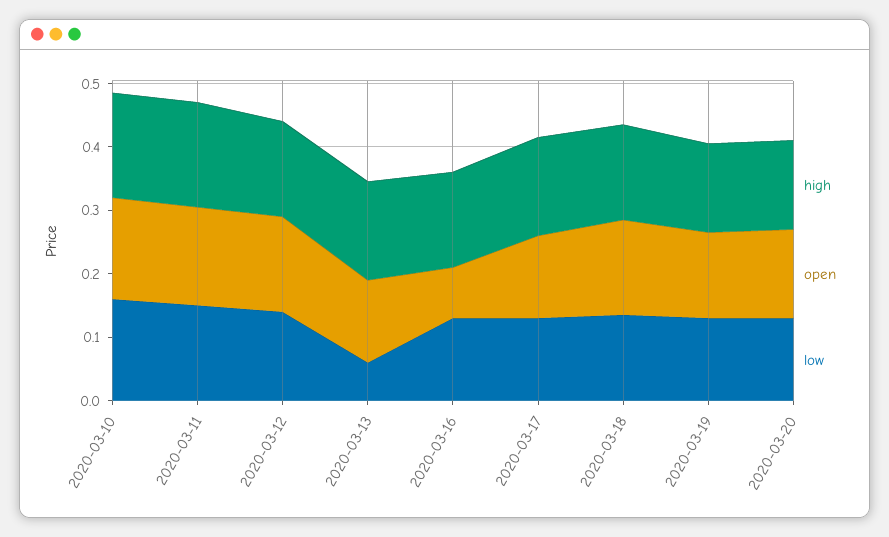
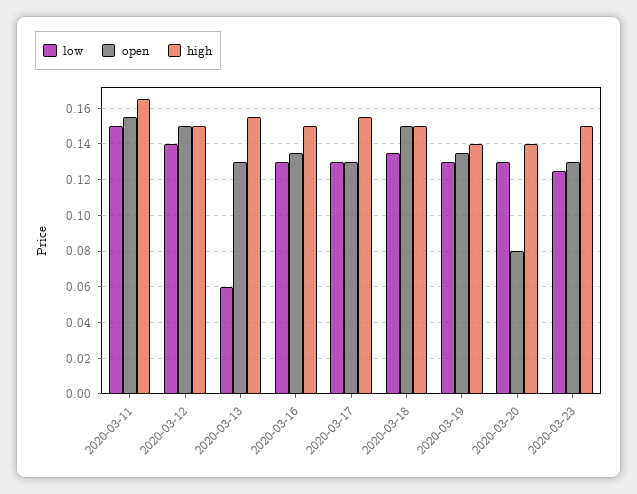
high, 2020-03-10: 0.16 -> none
open, 2020-03-10: 0.16 -> none
low, 2020-03-10: 0.16 -> none
open, 2020-03-16: 0.08 -> 0.135
open, 2020-03-20: 0.14 -> 0.08
low, 2020-03-23: none -> 0.125
open, 2020-03-23: none -> 0.13
high, 2020-03-23: none -> 0.15

